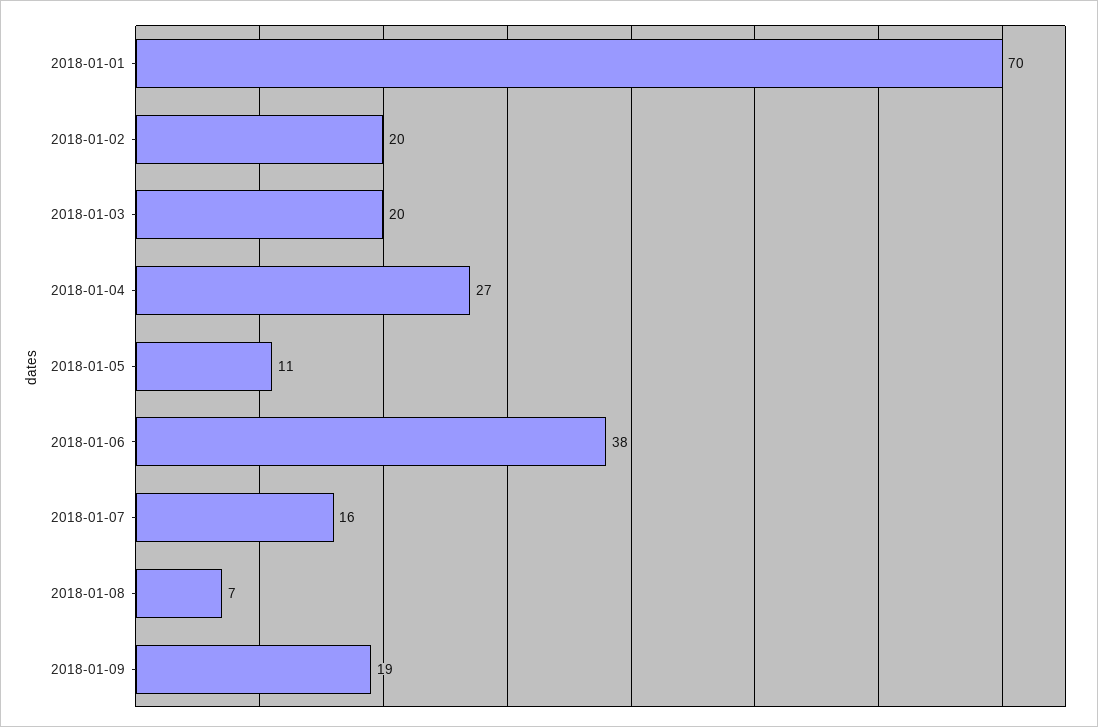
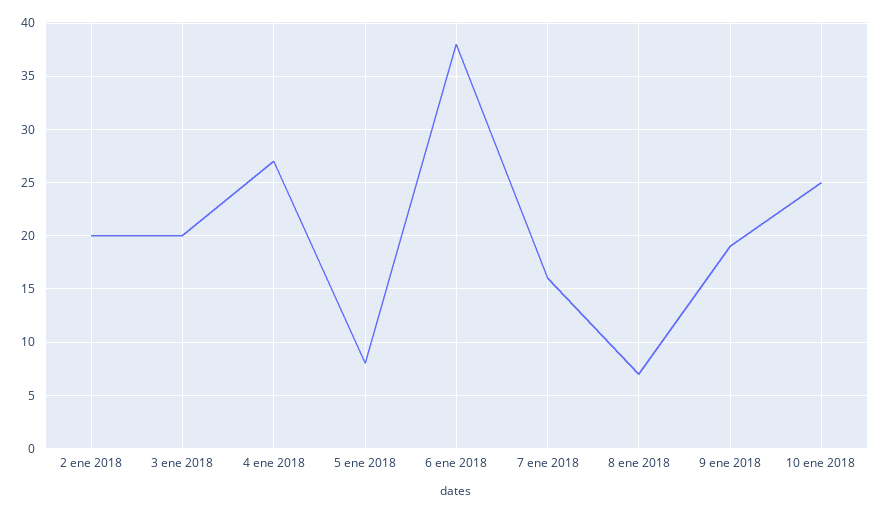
2018-01-01: 70 -> none
2018-01-05: 11 -> 8
10 ene 2018: none -> 25

